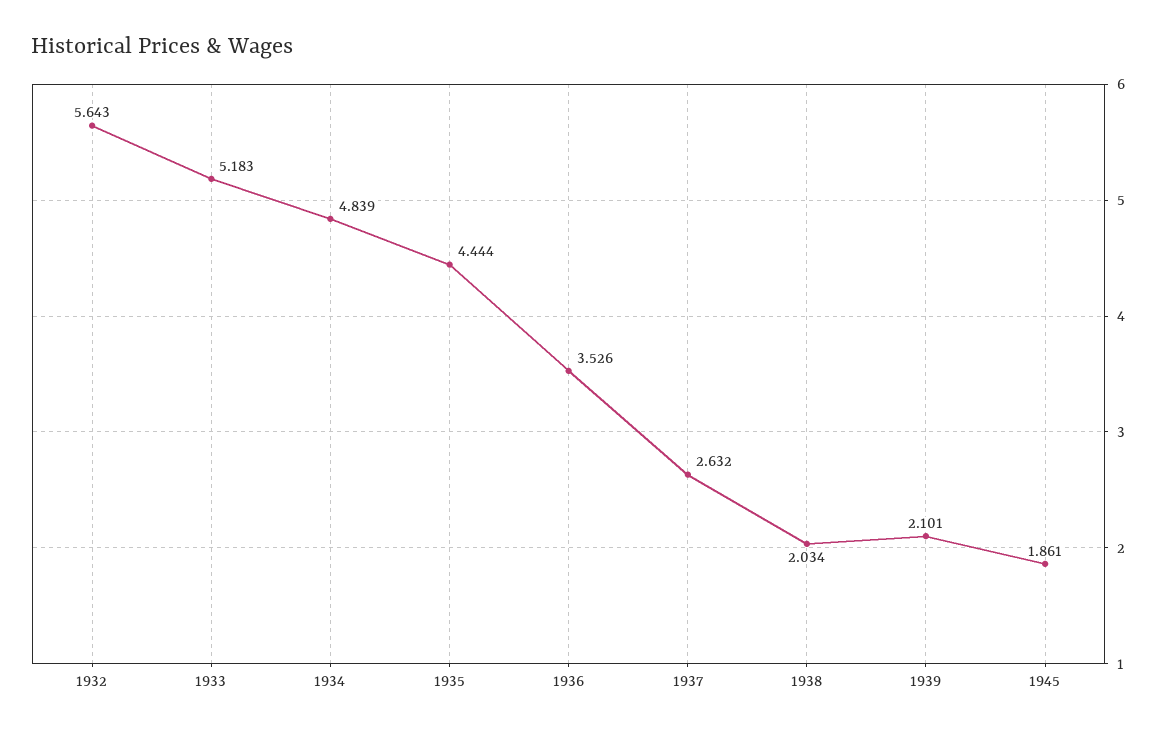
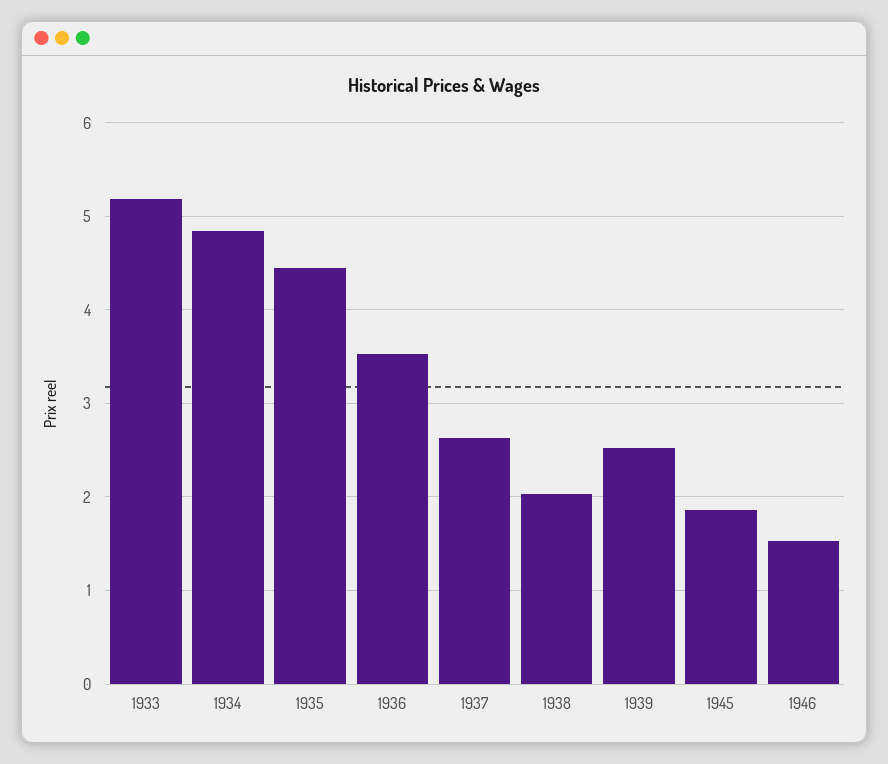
1932: 5.643 -> none
1939: 2.101 -> 2.5
1946: none -> 1.5

